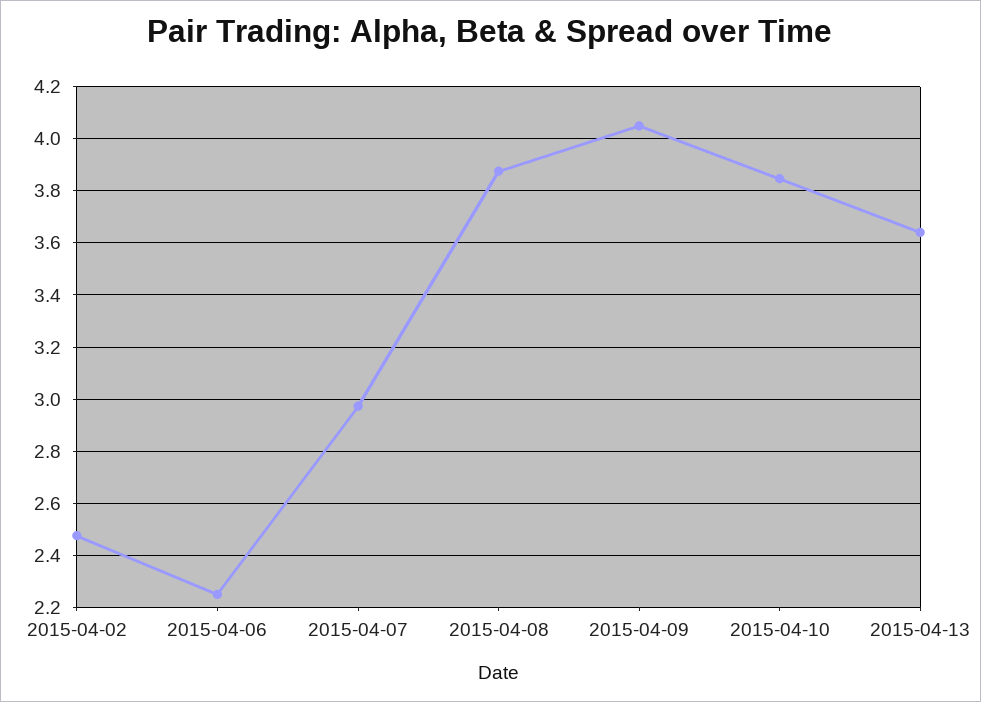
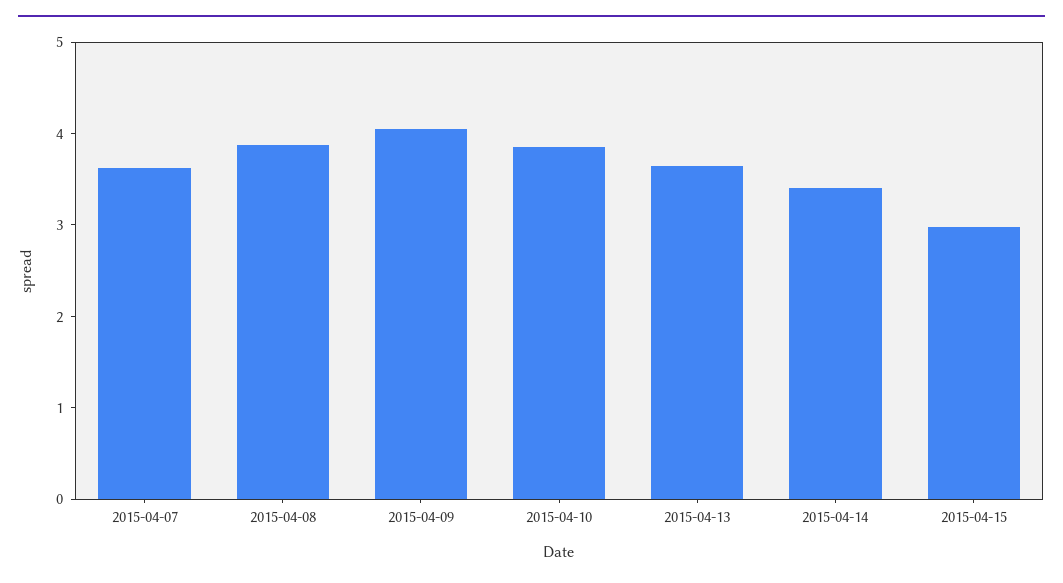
2015-04-02: 2.475 -> none
2015-04-06: 2.25 -> none
2015-04-07: 2.975 -> 3.6
2015-04-14: none -> 3.4
2015-04-15: none -> 3

